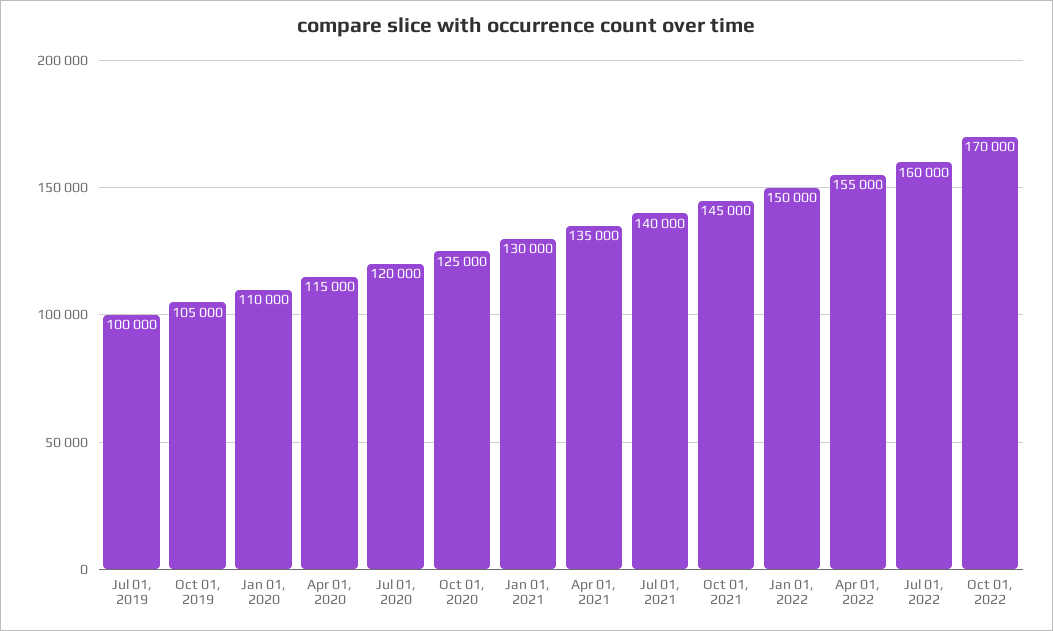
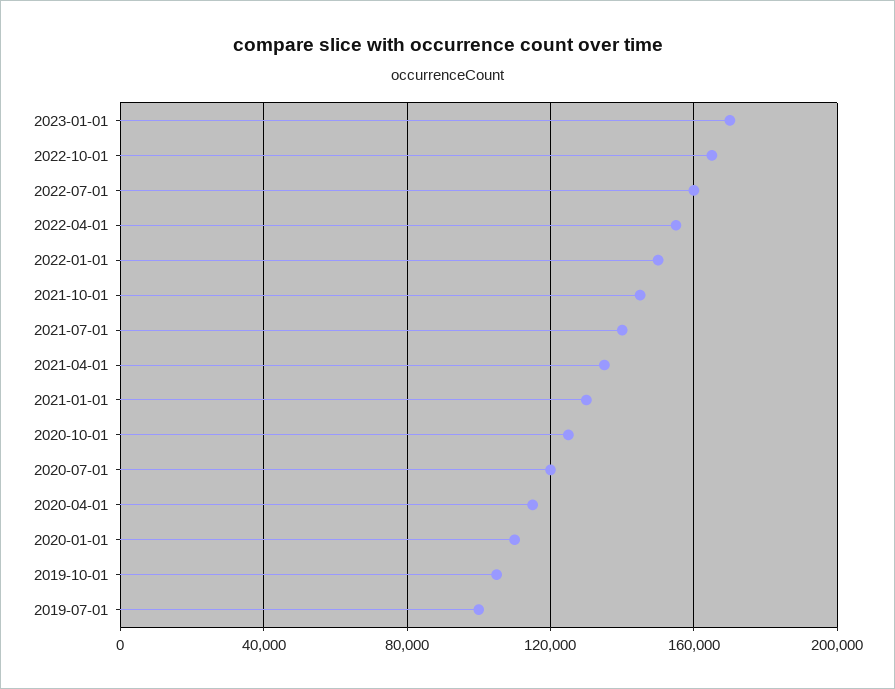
Oct 01, 2022: 170000 -> 165000
2023-01-01: none -> 170000

